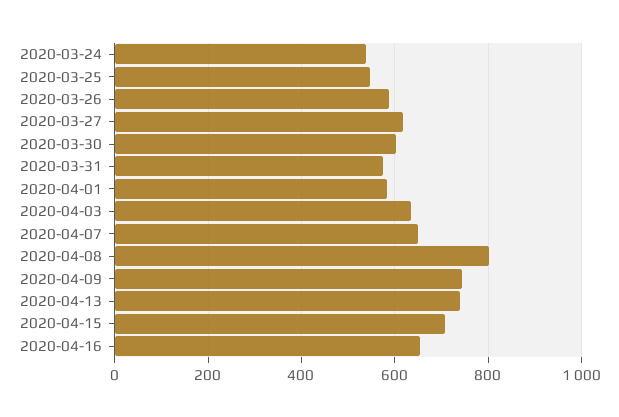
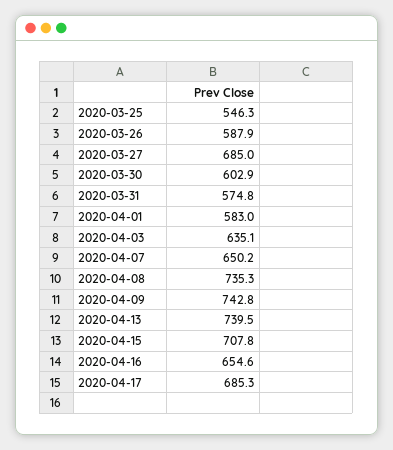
2020-03-24: 540 -> none
2020-03-27: 620 -> 685
2020-04-08: 800 -> 735.3
2020-04-17: none -> 685.3

